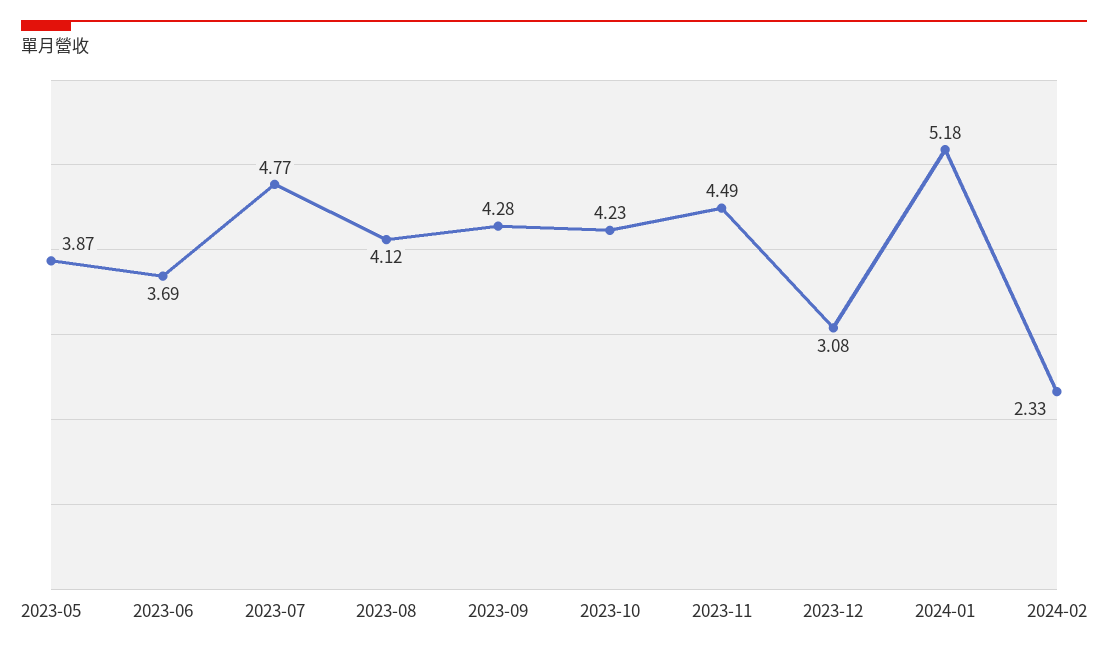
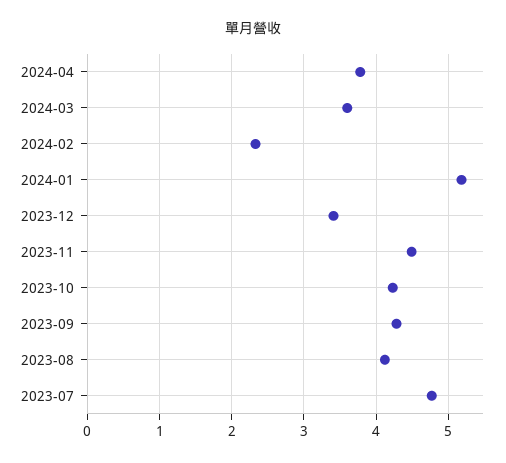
2023-05: 3.87 -> none
2023-06: 3.69 -> none
2023-12: 3.08 -> 3.4
2024-04: none -> 3.8
2024-03: none -> 3.6

